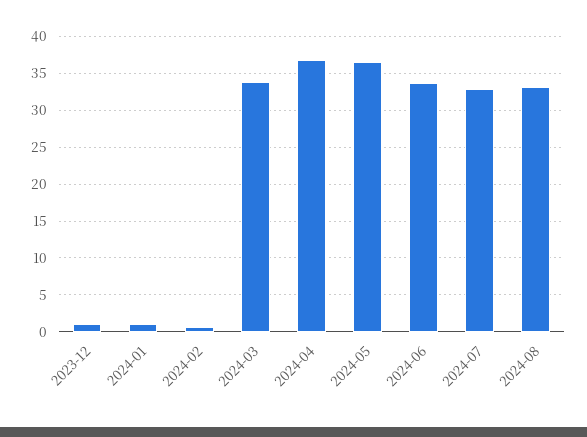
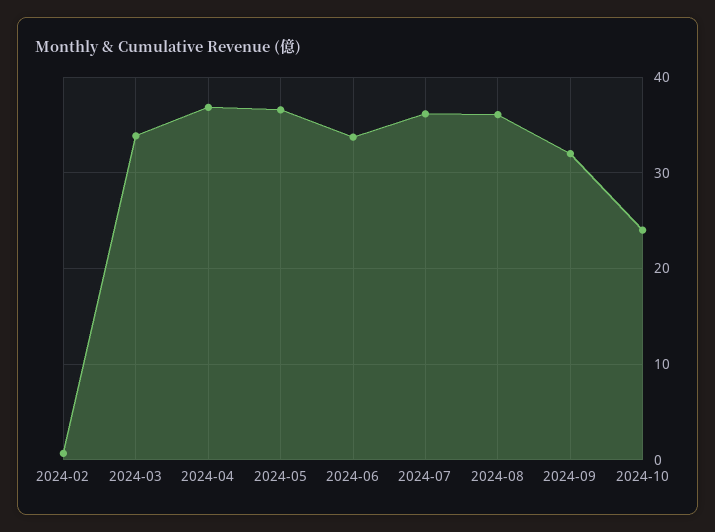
2023-12: 1 -> none
2024-01: 1 -> none
2024-07: 33 -> 36
2024-08: 33 -> 36
2024-09: none -> 32
2024-10: none -> 24

